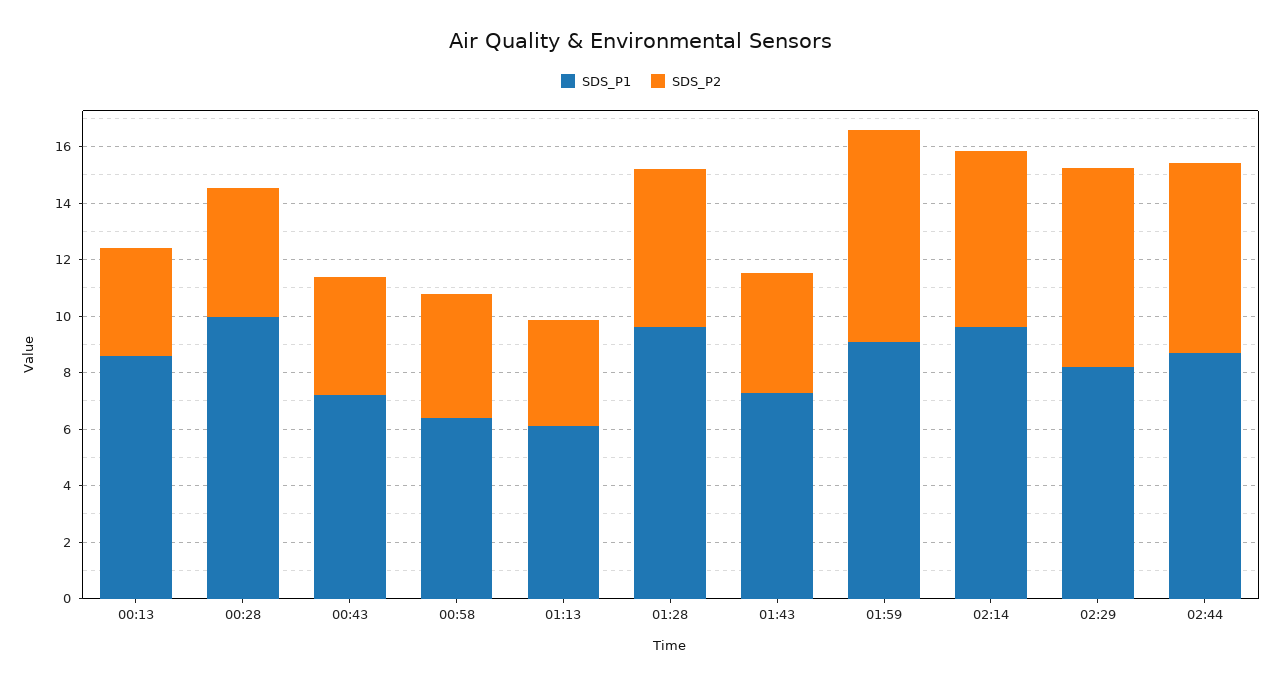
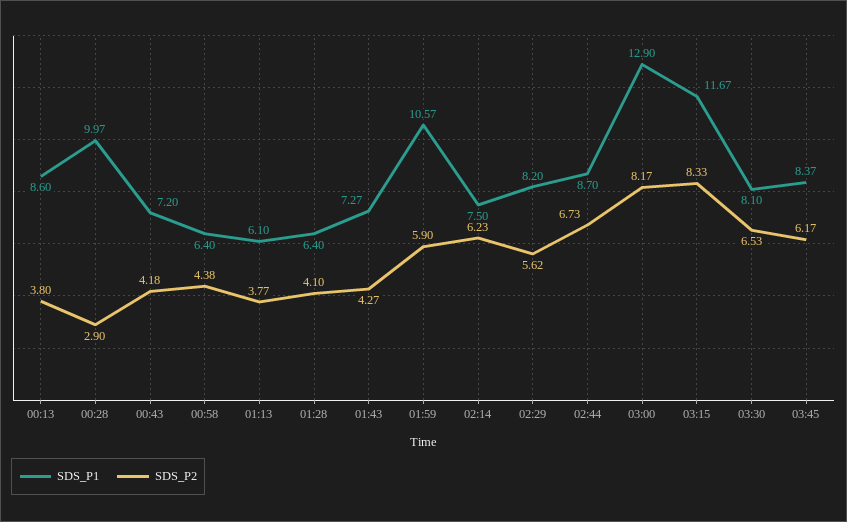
SDS_P2, 00:28: 4.5 -> 2.9
SDS_P1, 01:28: 9.5 -> 6.4
SDS_P2, 01:28: 5.5 -> 4.1
SDS_P1, 01:59: 9 -> 10.57
SDS_P2, 01:59: 7.5 -> 5.9
SDS_P1, 02:14: 9.5 -> 7.5
SDS_P2, 02:29: 7 -> 5.62
SDS_P1, 03:00: none -> 12.9
SDS_P2, 03:00: none -> 8.17
SDS_P1, 03:15: none -> 11.67
SDS_P2, 03:15: none -> 8.33
SDS_P1, 03:30: none -> 8.1
SDS_P2, 03:30: none -> 6.53
SDS_P1, 03:45: none -> 8.37
SDS_P2, 03:45: none -> 6.17

